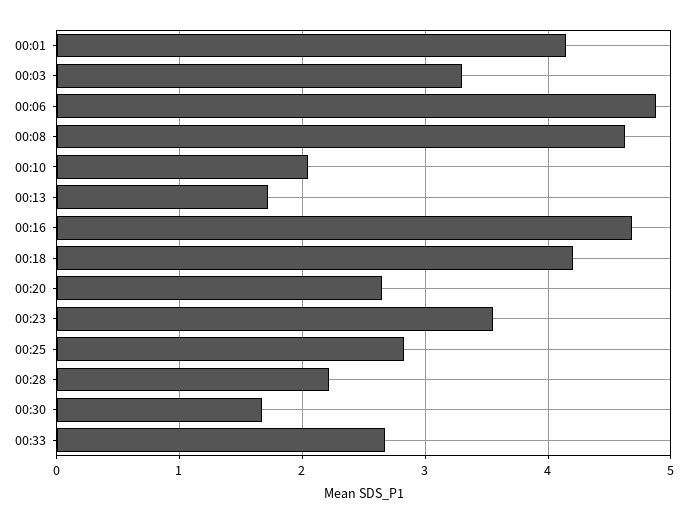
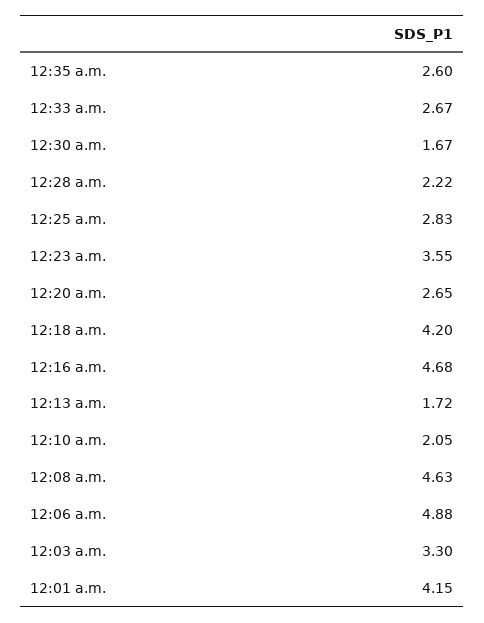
12:35 a.m.: none -> 2.6

